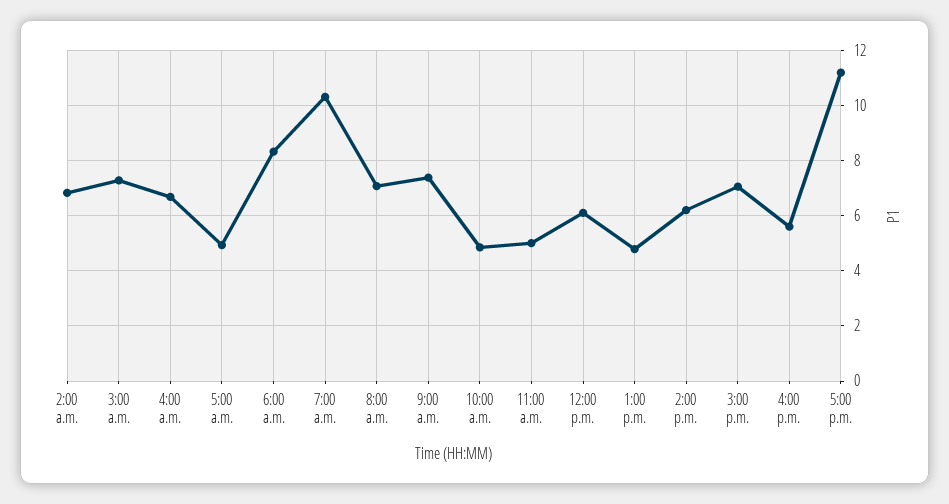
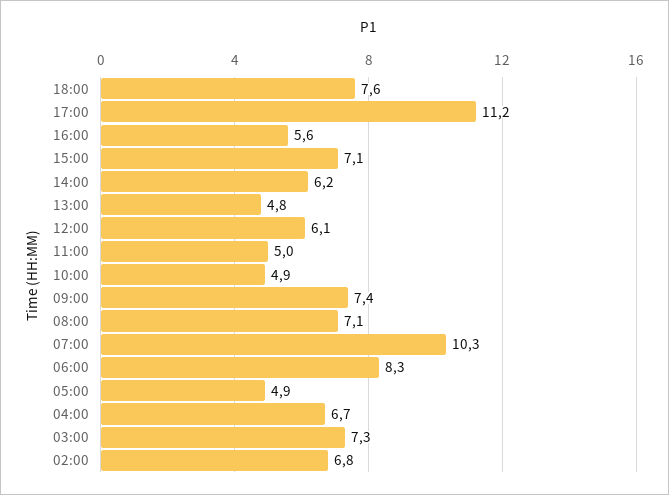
18:00: none -> 7.6

